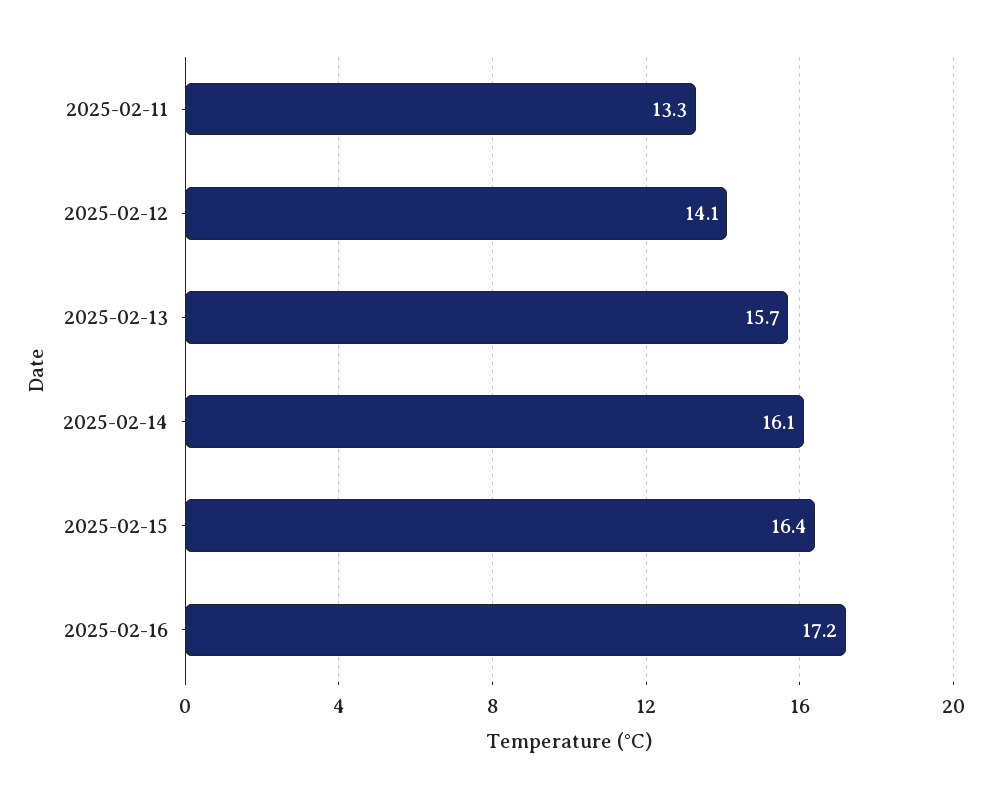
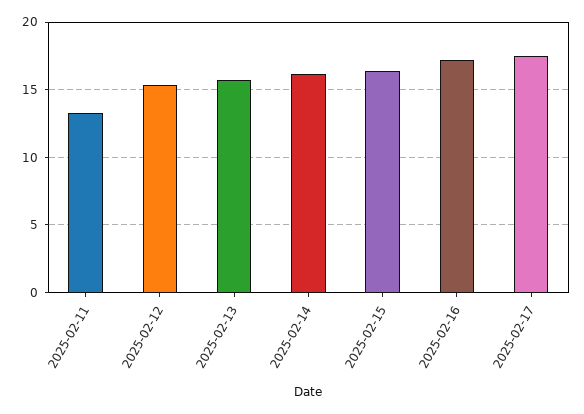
2025-02-12: 14.1 -> 15.5
2025-02-17: none -> 17.5

